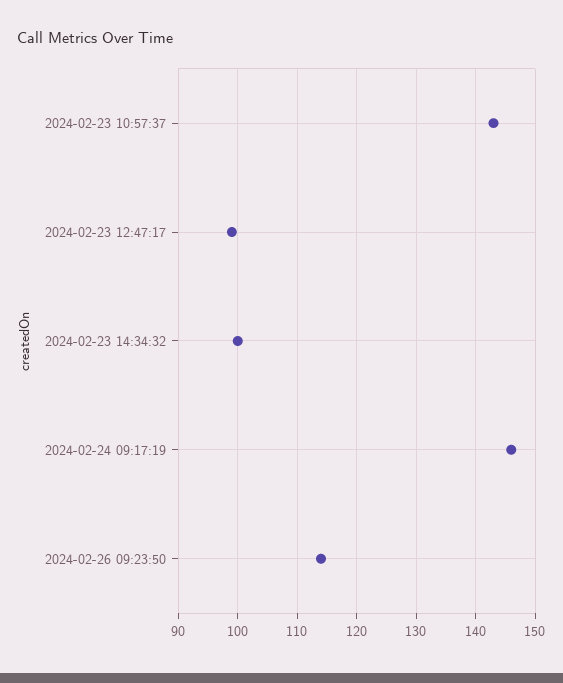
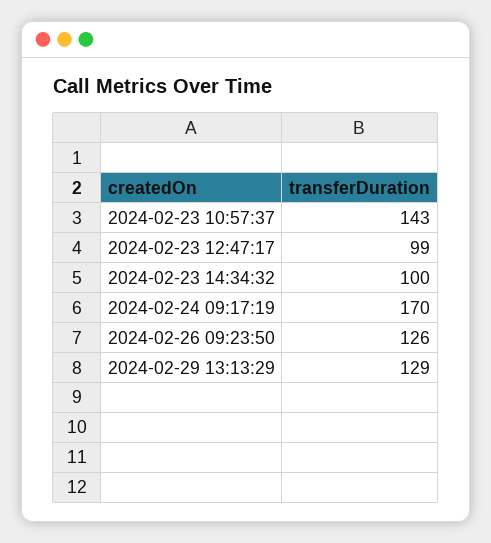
2024-02-24 09:17:19: 145 -> 170
2024-02-26 09:23:50: 115 -> 126
2024-02-29 13:13:29: none -> 129

